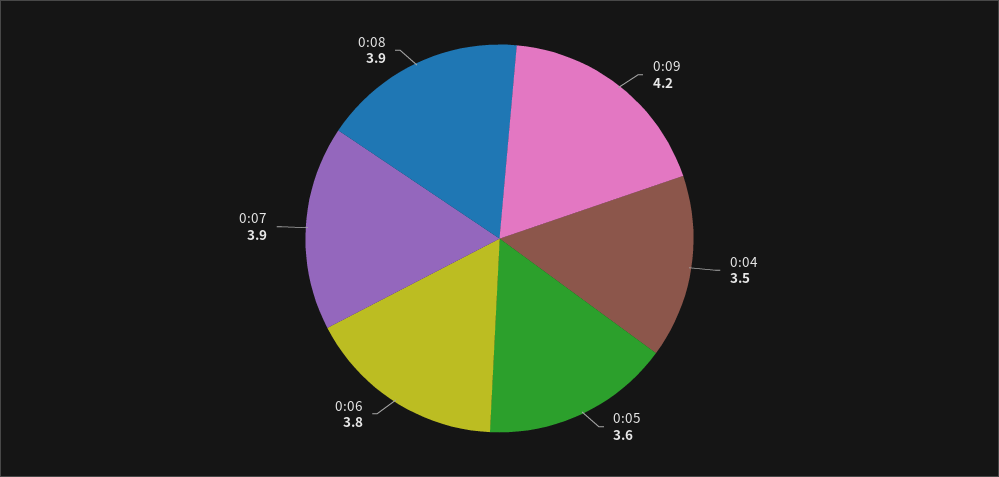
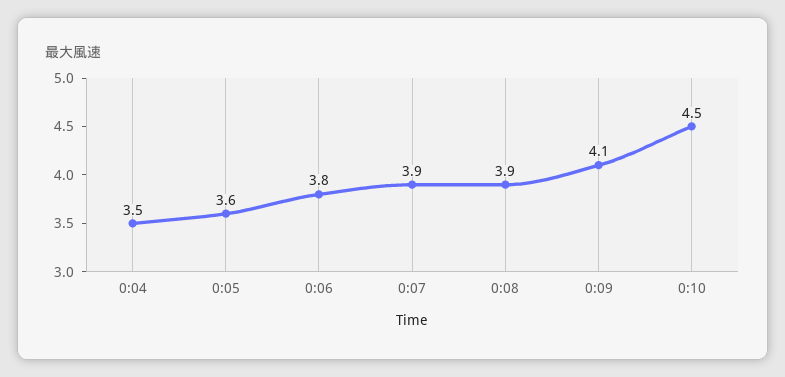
0:09: 4.2 -> 4.1
0:10: none -> 4.5

